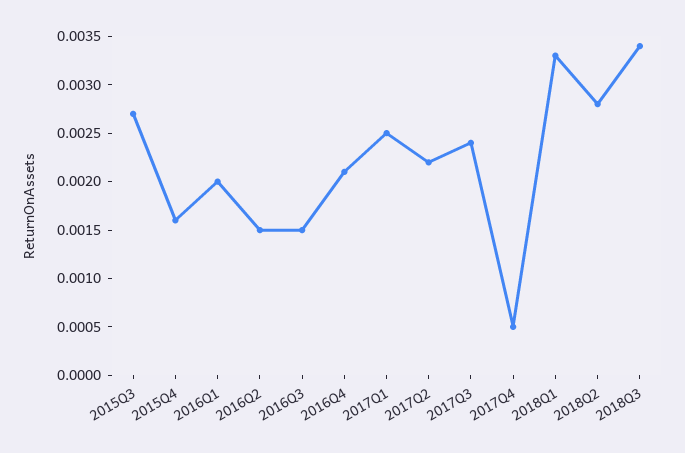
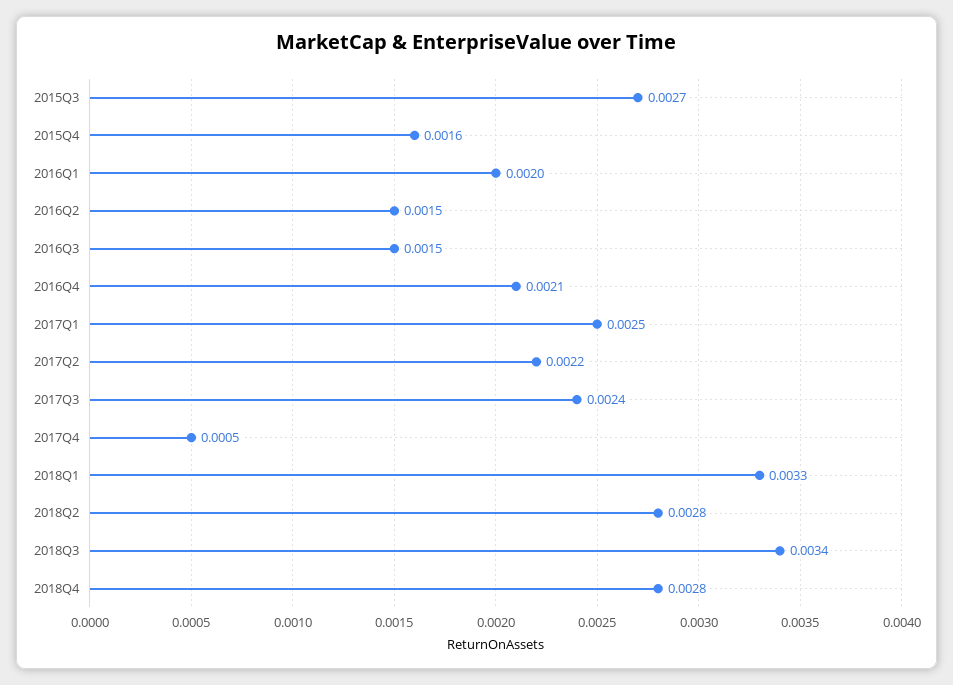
2018Q4: none -> 0.0028

